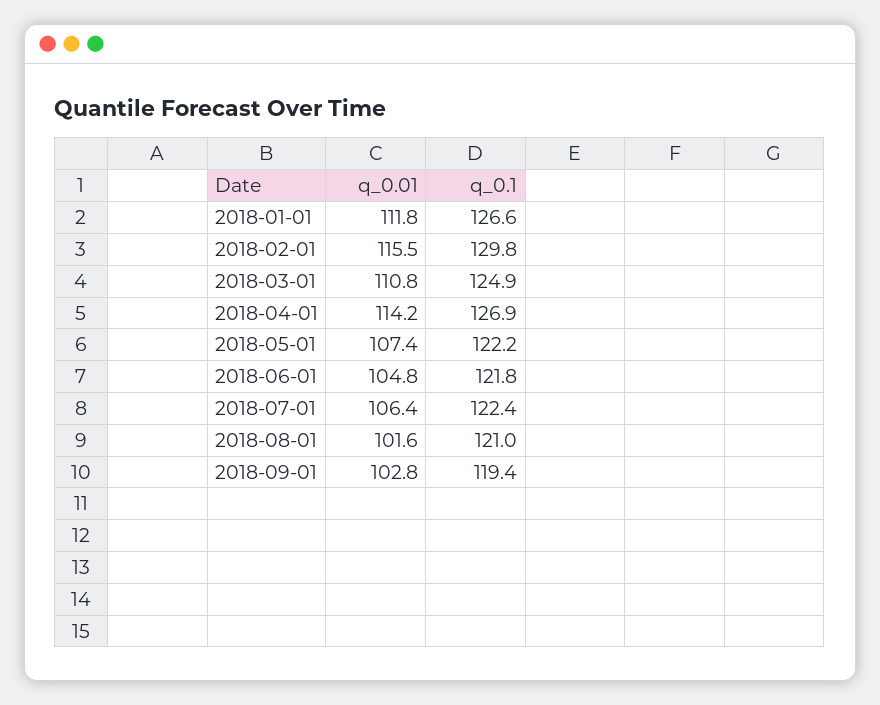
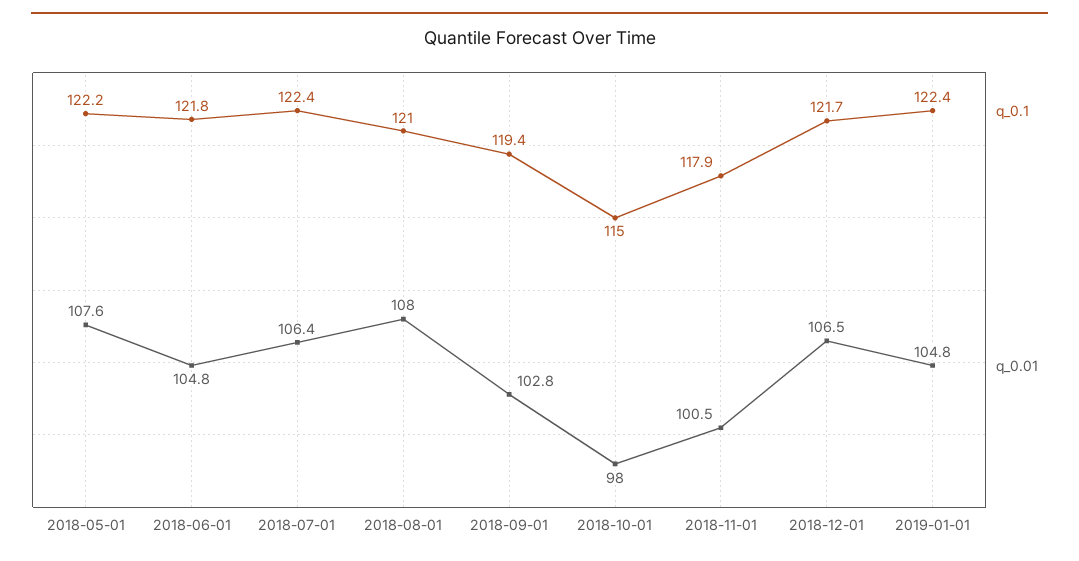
q_0.01, 2018-01-01: 111.8 -> none
q_0.1, 2018-01-01: 126.6 -> none
q_0.01, 2018-02-01: 115.5 -> none
q_0.1, 2018-02-01: 129.8 -> none
q_0.01, 2018-03-01: 110.8 -> none
q_0.1, 2018-03-01: 124.9 -> none
q_0.01, 2018-04-01: 114.2 -> none
q_0.1, 2018-04-01: 126.9 -> none
q_0.01, 2018-05-01: 107.4 -> 107.6
q_0.01, 2018-08-01: 101.6 -> 108
q_0.1, 2018-10-01: none -> 115
q_0.01, 2018-10-01: none -> 98
q_0.1, 2018-11-01: none -> 117.9
q_0.01, 2018-11-01: none -> 100.5
q_0.1, 2018-12-01: none -> 121.7
q_0.01, 2018-12-01: none -> 106.5
q_0.1, 2019-01-01: none -> 122.4
q_0.01, 2019-01-01: none -> 104.8

